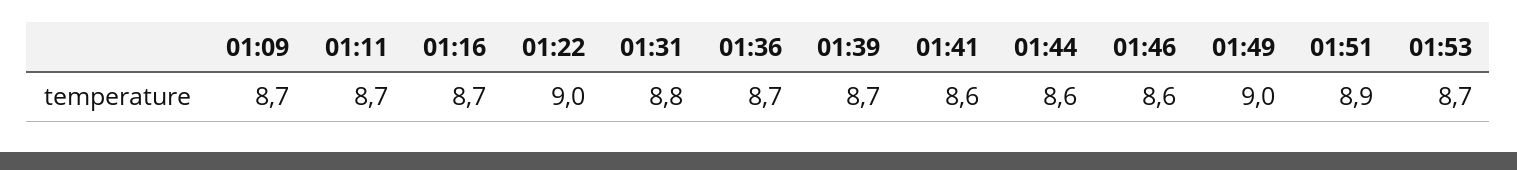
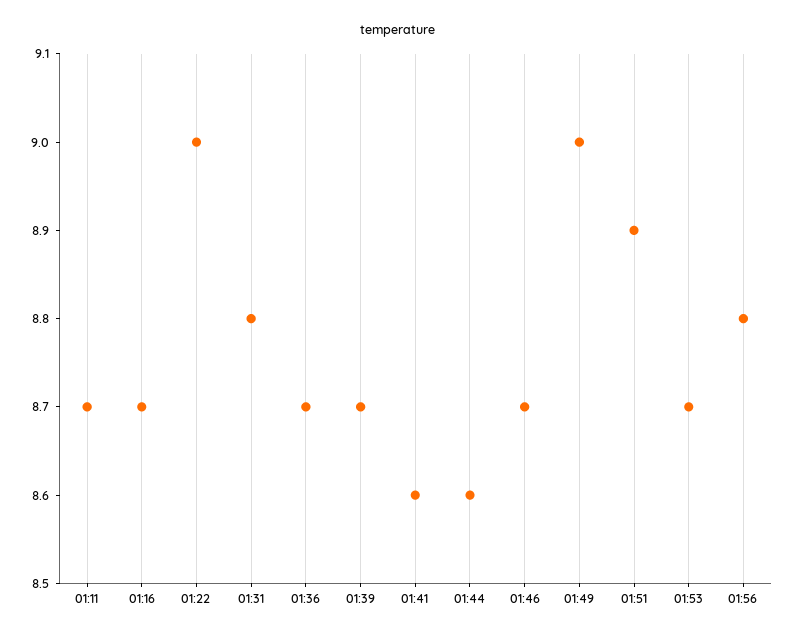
01:09: 8.7 -> none
01:46: 8.6 -> 8.7
01:56: none -> 8.8

